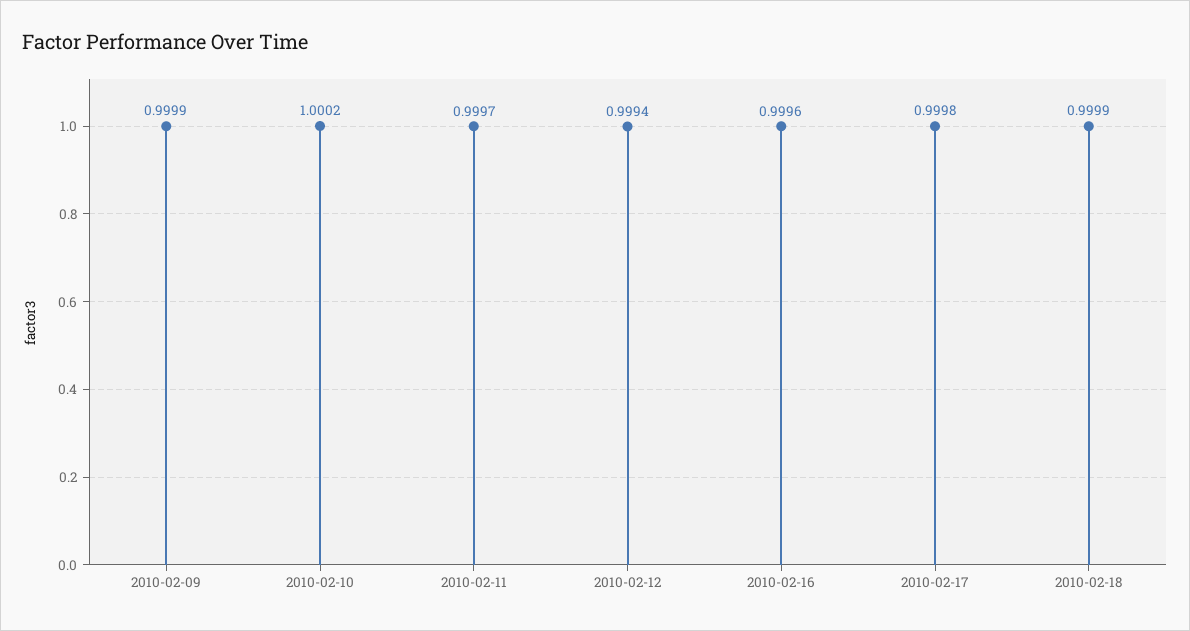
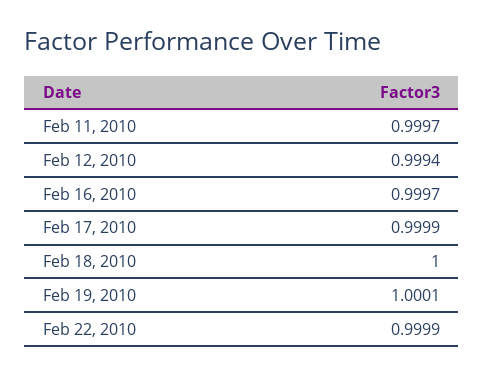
2010-02-09: 0.9999 -> none
2010-02-10: 1.0002 -> none
2010-02-16: 0.9996 -> 0.9997
2010-02-17: 0.9998 -> 0.9999
2010-02-18: 0.9999 -> 1
Feb 19, 2010: none -> 1.0001
Feb 22, 2010: none -> 0.9999

